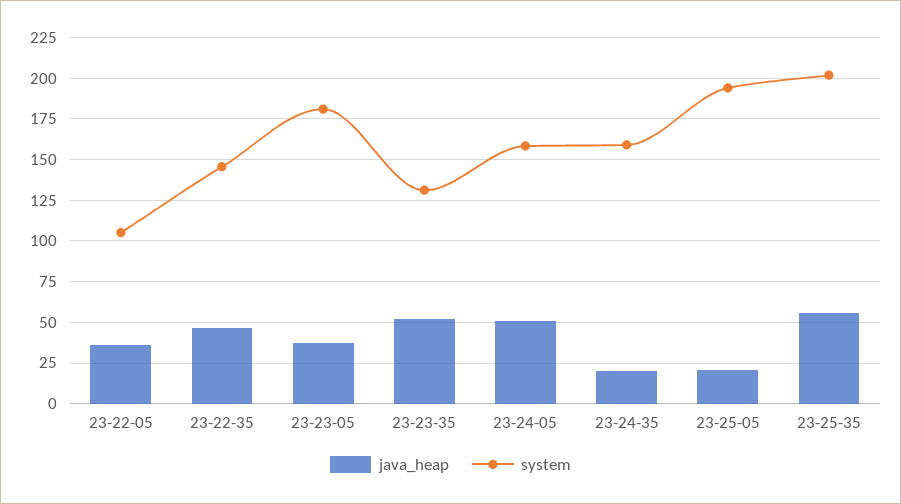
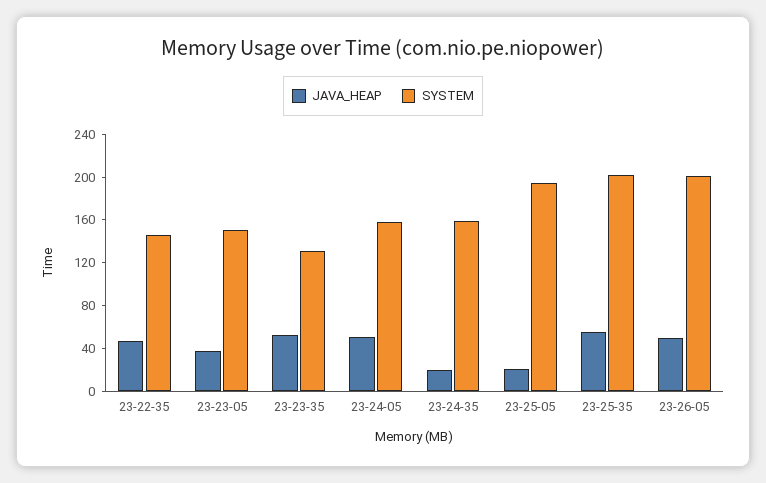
java_heap, 23-22-05: 35 -> none
system, 23-22-05: 105 -> none
system, 23-23-05: 180 -> 150
java_heap, 23-26-05: none -> 50
system, 23-26-05: none -> 200

